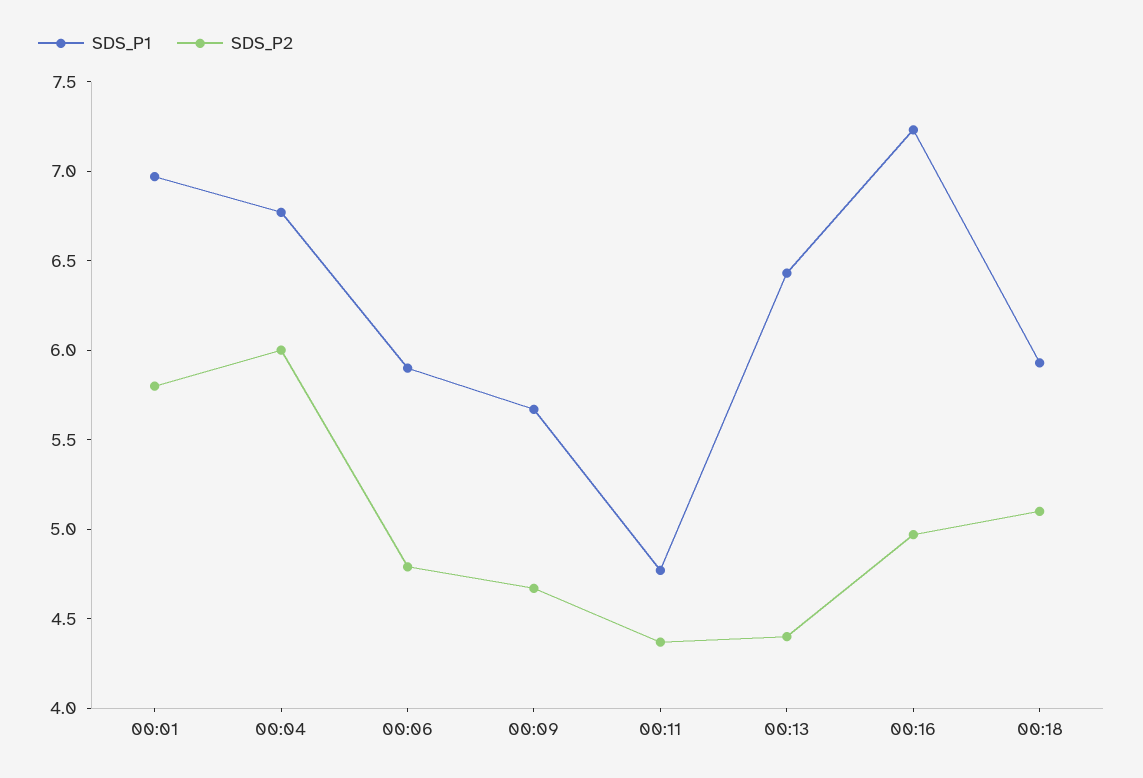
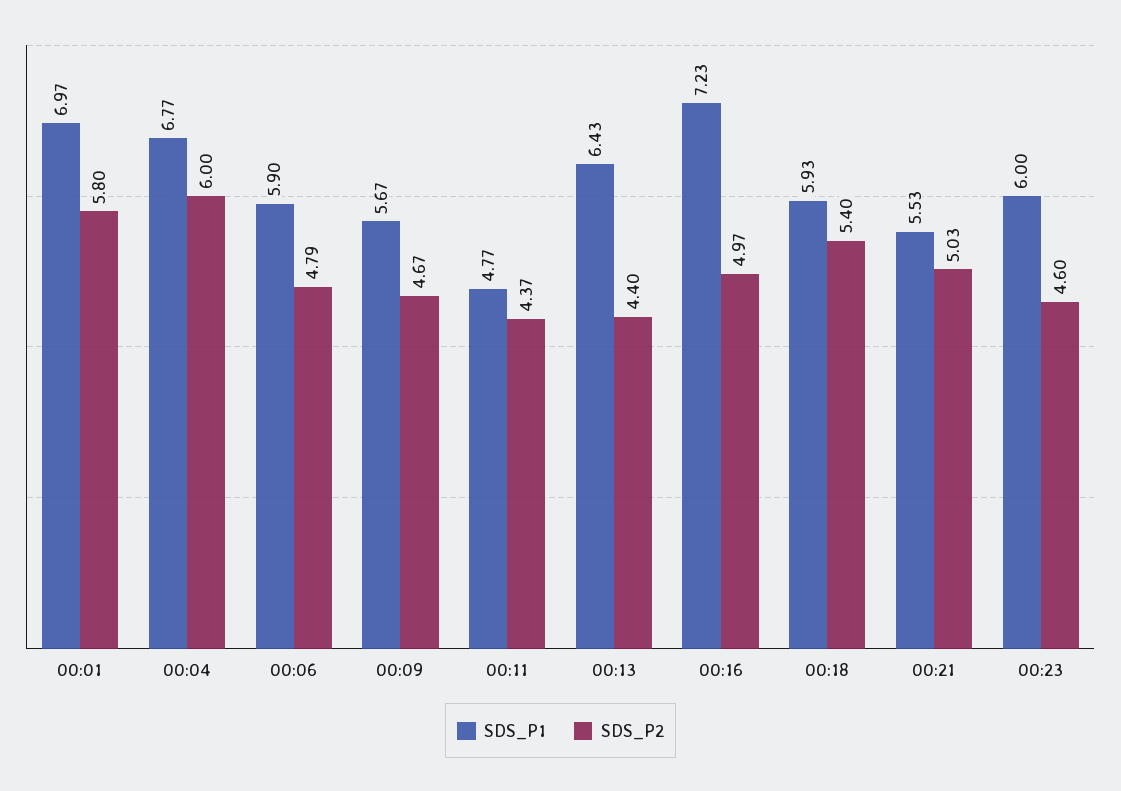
SDS_P2, 00:18: 5.1 -> 5.4
SDS_P1, 00:21: none -> 5.53
SDS_P2, 00:21: none -> 5.03
SDS_P1, 00:23: none -> 6
SDS_P2, 00:23: none -> 4.6

